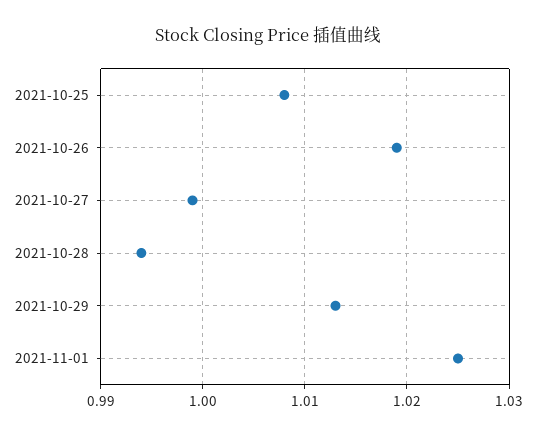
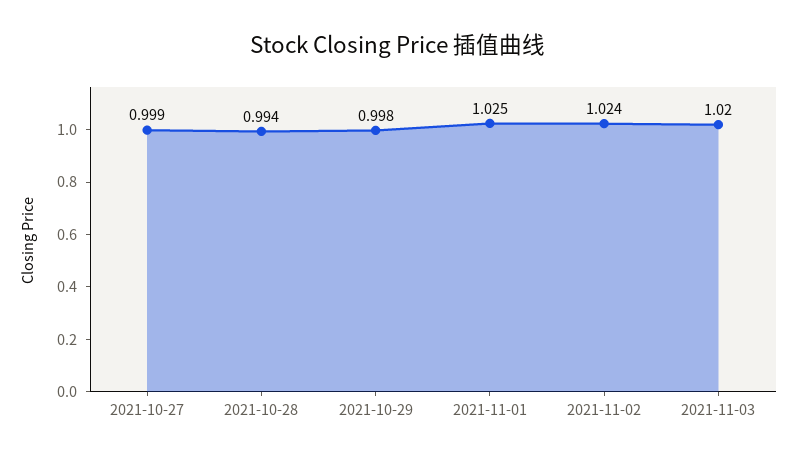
2021-10-25: 1.008 -> none
2021-10-26: 1.019 -> none
2021-10-29: 1.013 -> 0.998
2021-11-02: none -> 1.024
2021-11-03: none -> 1.02

